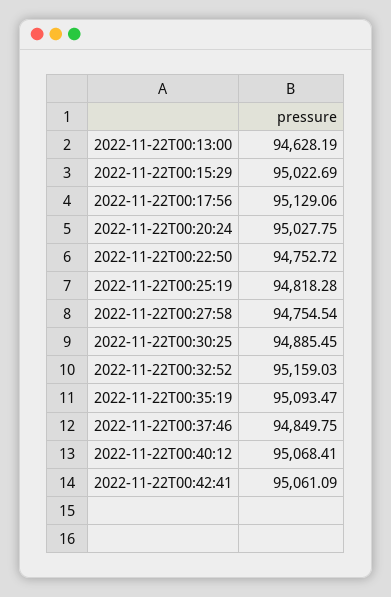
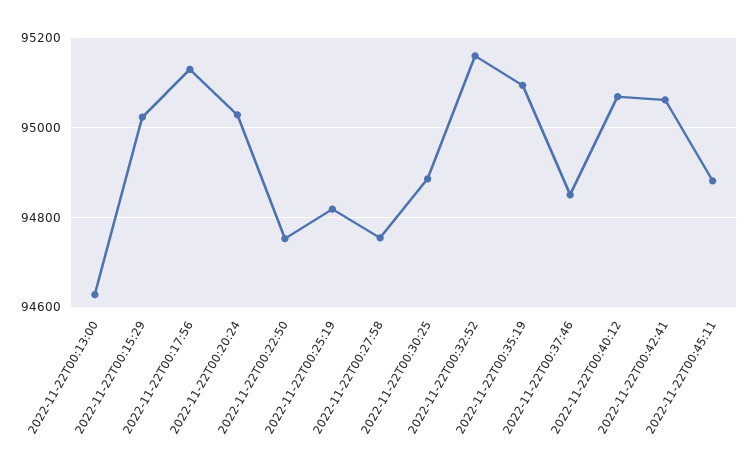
2022-11-22T00:45:11: none -> 94880

